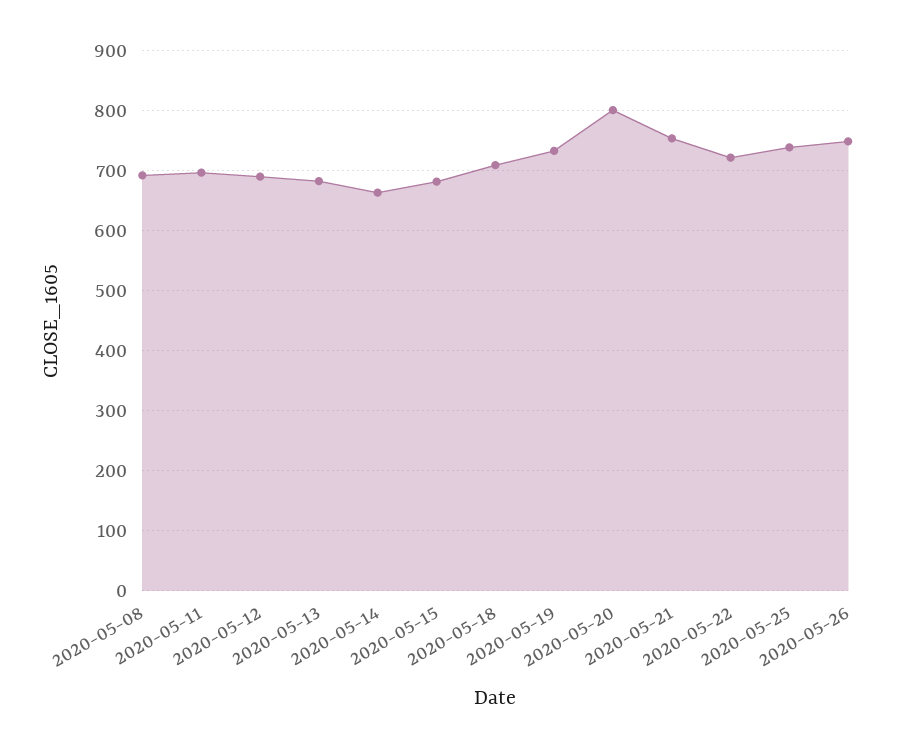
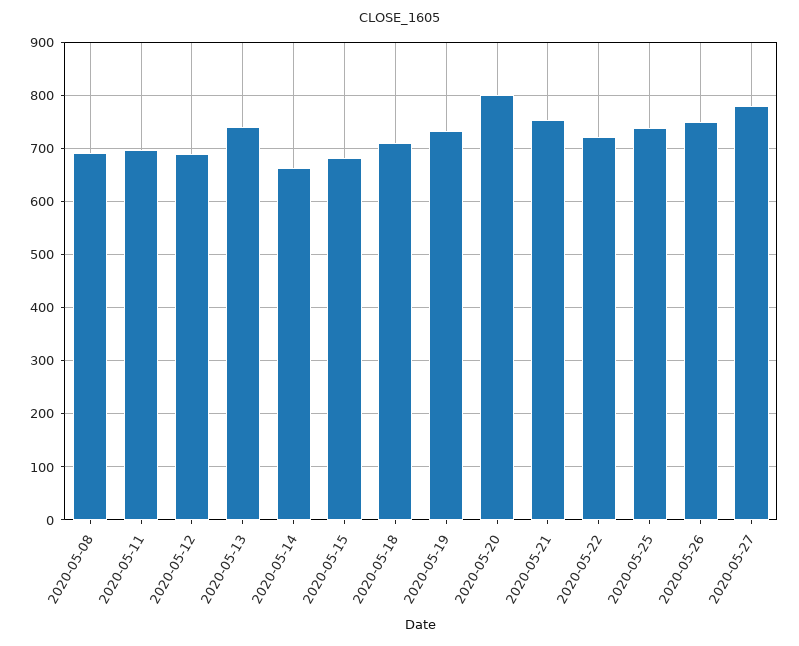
2020-05-13: 680 -> 740
2020-05-27: none -> 780

